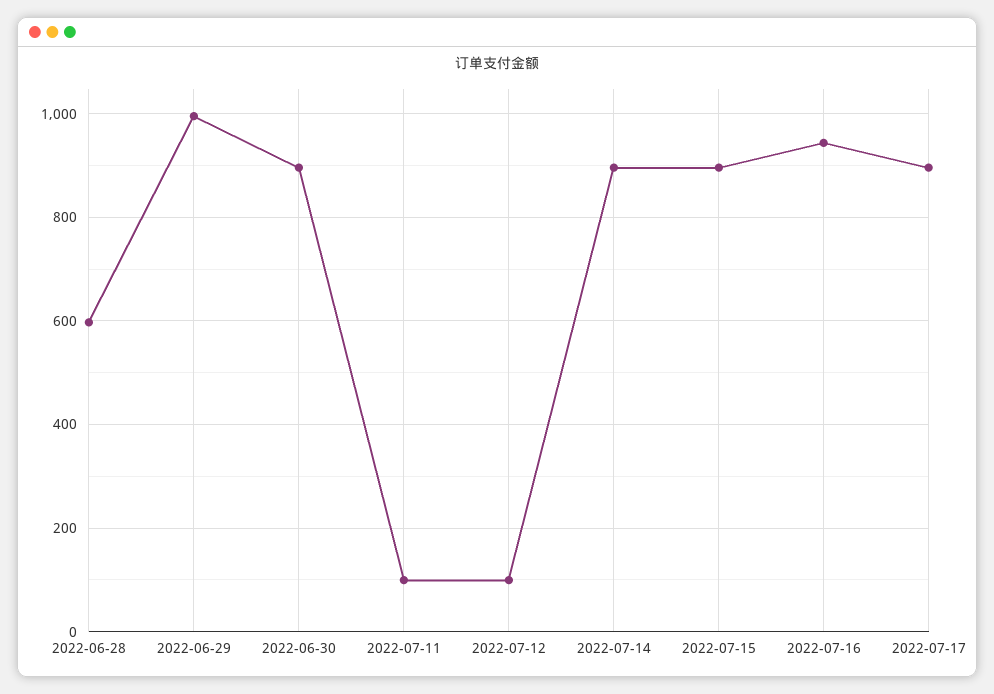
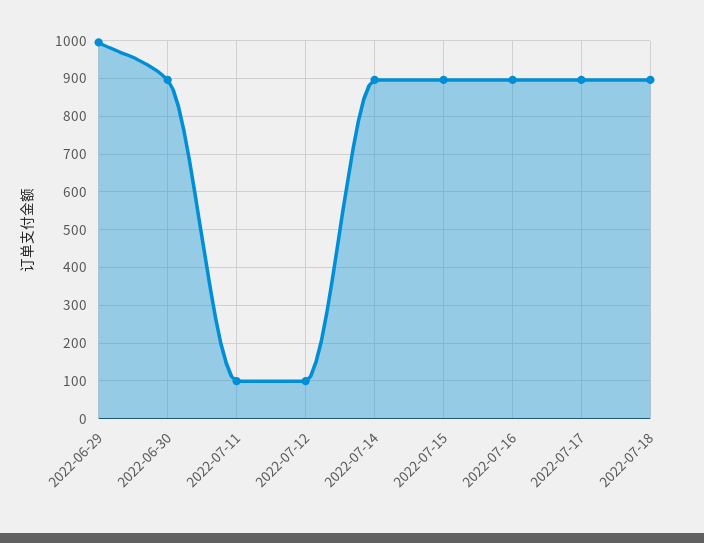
2022-06-28: 600 -> none
2022-07-16: 940 -> 900
2022-07-18: none -> 900

